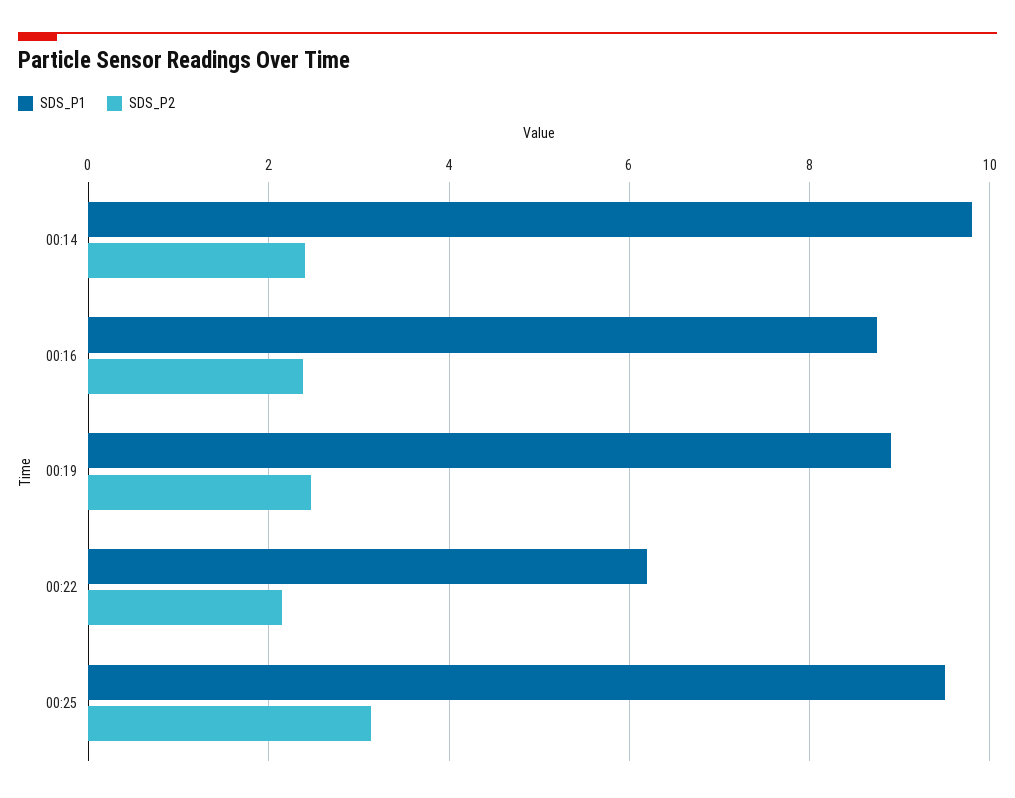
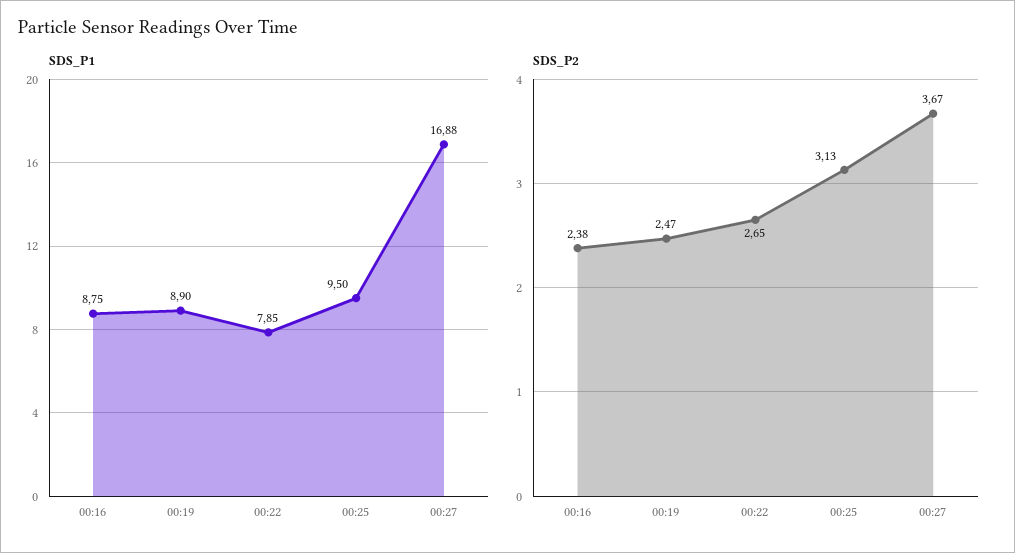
SDS_P1, 00:14: 9.8 -> none
SDS_P2, 00:14: 2.4 -> none
SDS_P1, 00:22: 6.2 -> 7.85
SDS_P2, 00:22: 2.2 -> 2.65
SDS_P1, 00:27: none -> 16.88
SDS_P2, 00:27: none -> 3.67

